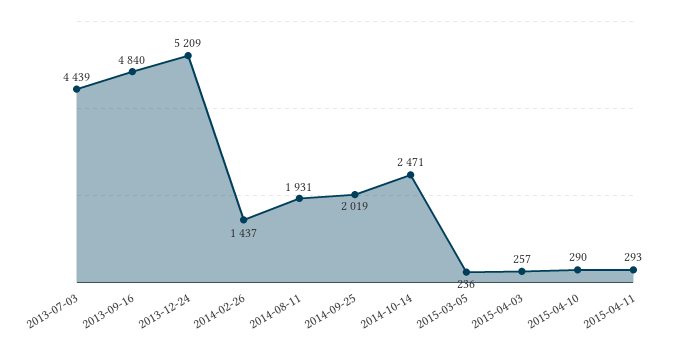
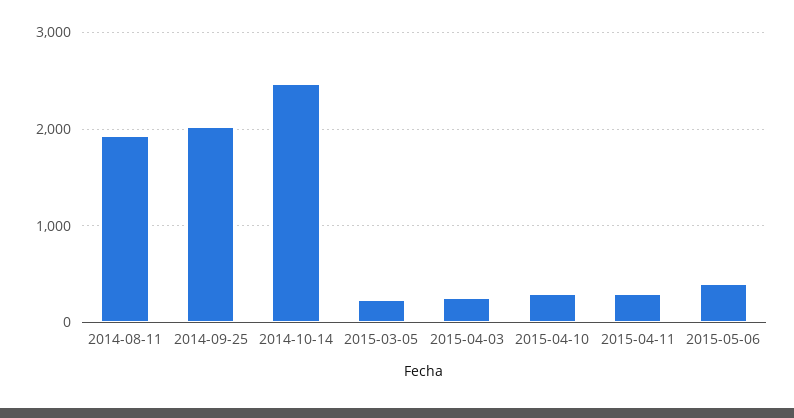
2013-07-03: 4439 -> none
2013-09-16: 4840 -> none
2013-12-24: 5209 -> none
2014-02-26: 1437 -> none
2015-05-06: none -> 400

